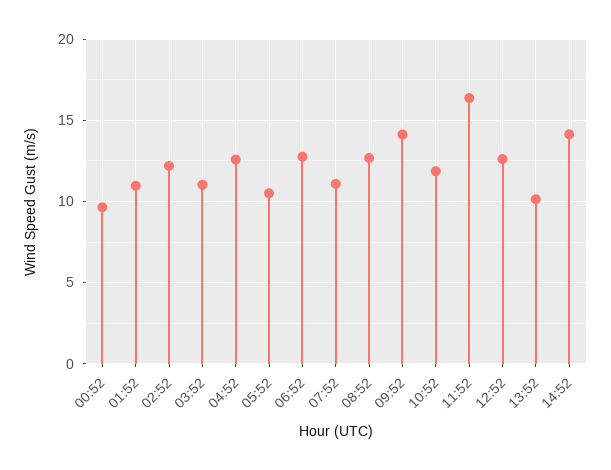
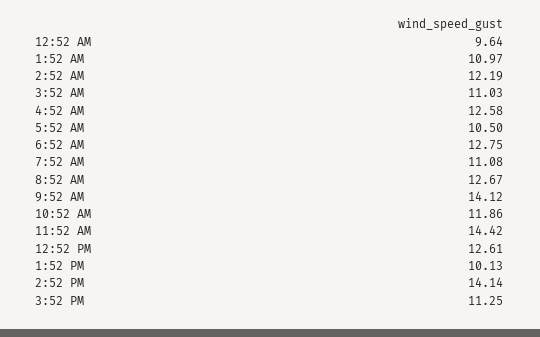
11:52: 16.5 -> 14.42
3:52 PM: none -> 11.25

